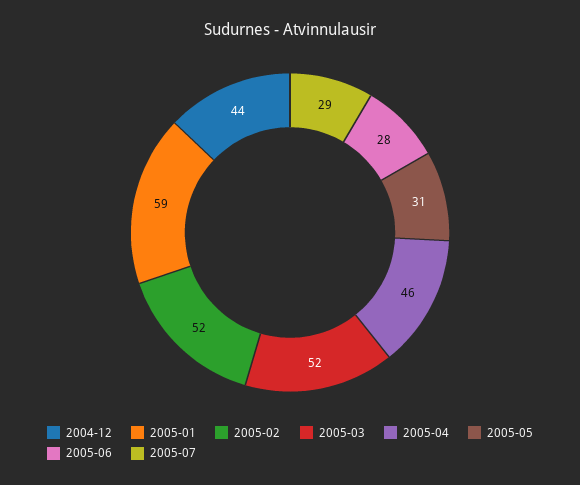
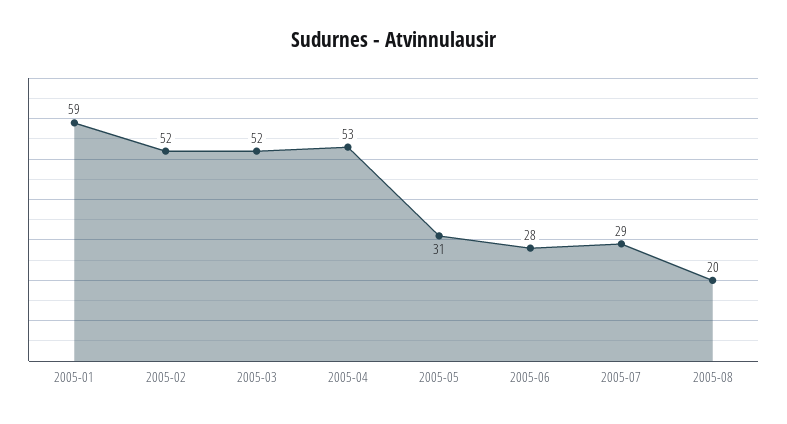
2004-12: 44 -> none
2005-04: 46 -> 53
2005-08: none -> 20

